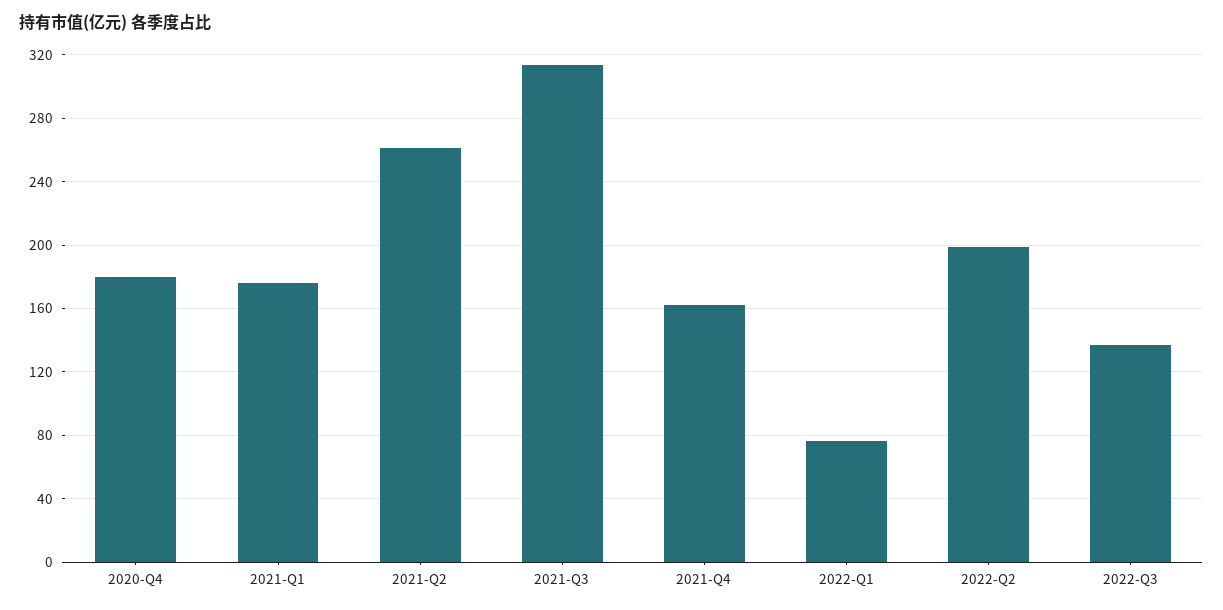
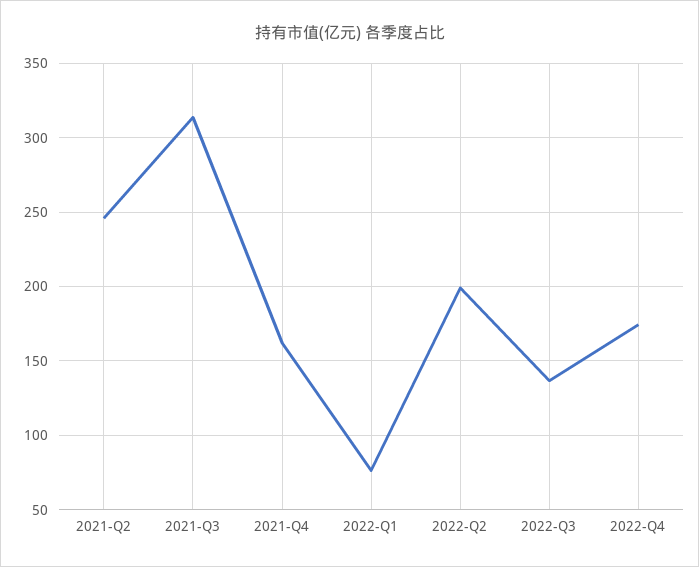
2020-Q4: 180 -> none
2021-Q1: 175 -> none
2021-Q2: 260 -> 245
2022-Q4: none -> 175

